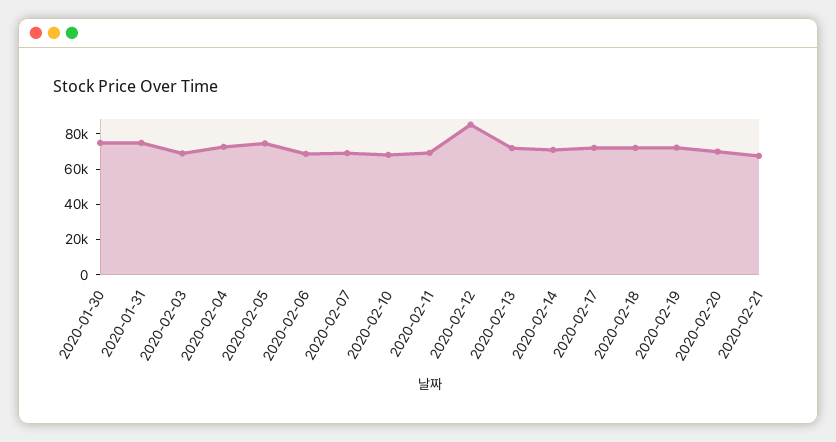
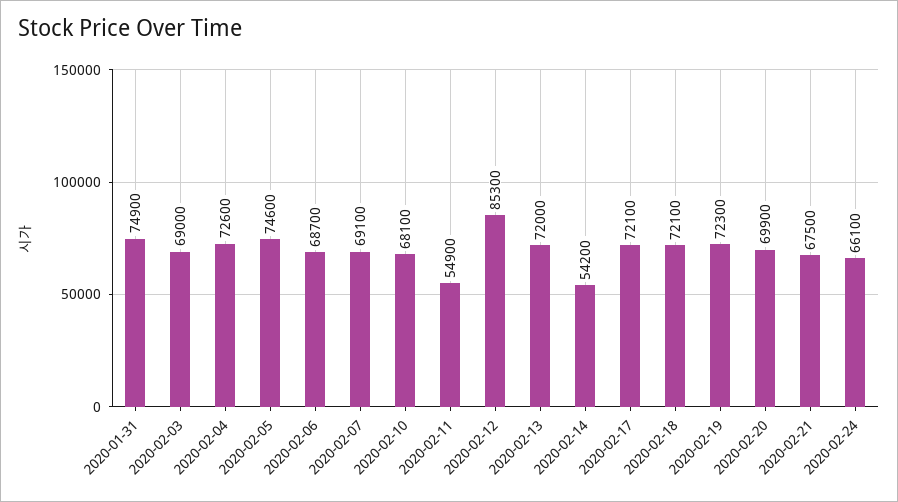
2020-01-30: 75000 -> none
2020-02-11: 70000 -> 54900
2020-02-14: 70000 -> 54200
2020-02-24: none -> 66100

